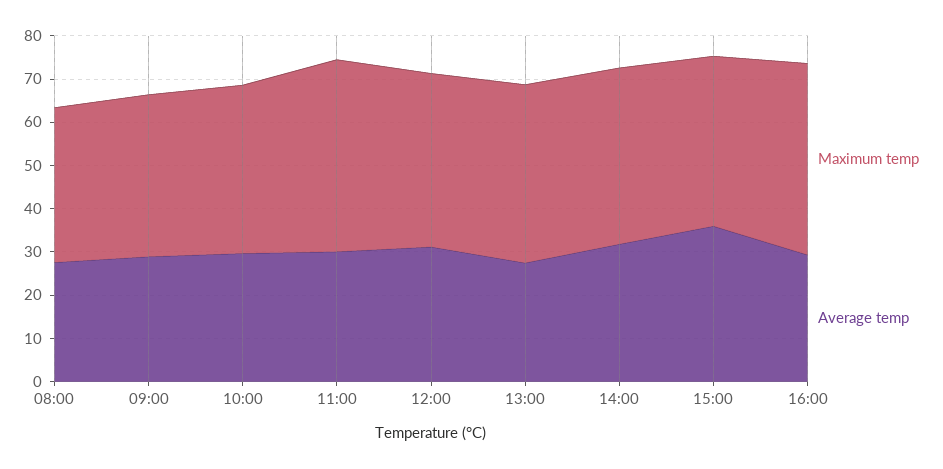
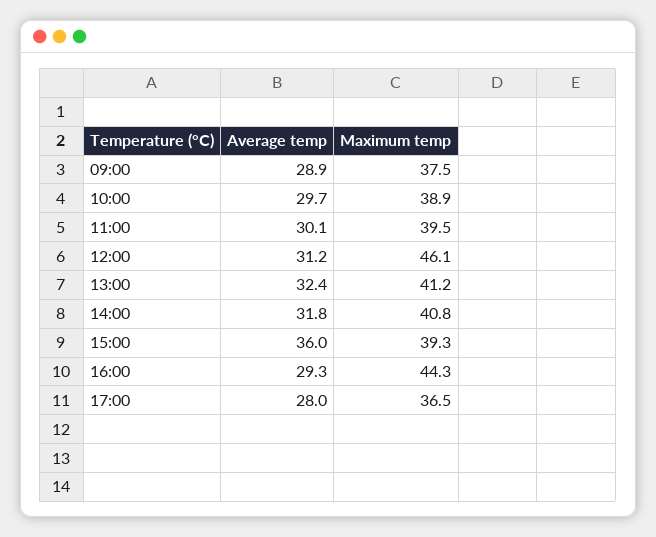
Maximum temp, 08:00: 36 -> none
Average temp, 08:00: 28 -> none
Maximum temp, 11:00: 44 -> 39.5
Maximum temp, 12:00: 40 -> 46.1
Average temp, 13:00: 28 -> 32.4
Average temp, 17:00: none -> 28
Maximum temp, 17:00: none -> 36.5

